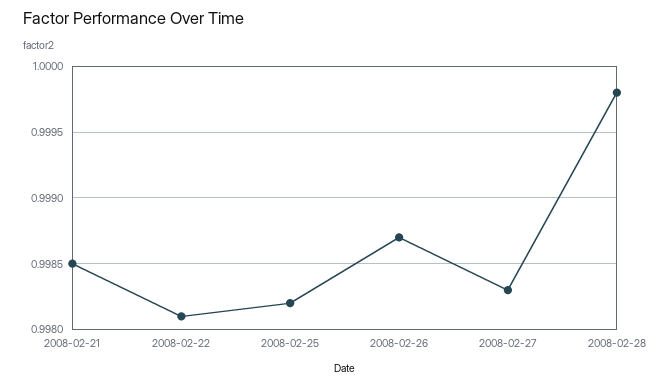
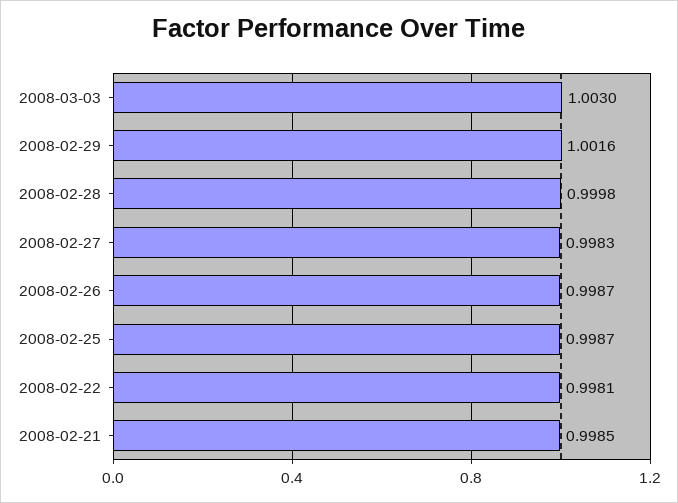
2008-02-25: 0.9982 -> 0.9987
2008-03-03: none -> 1.003
2008-02-29: none -> 1.0016

